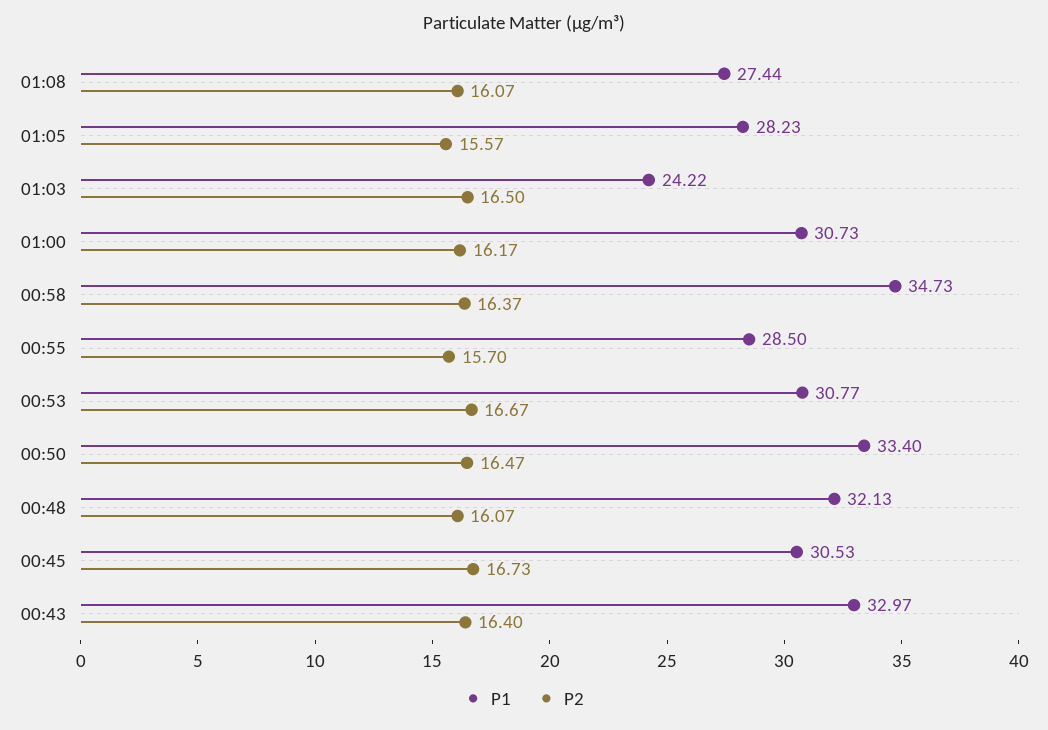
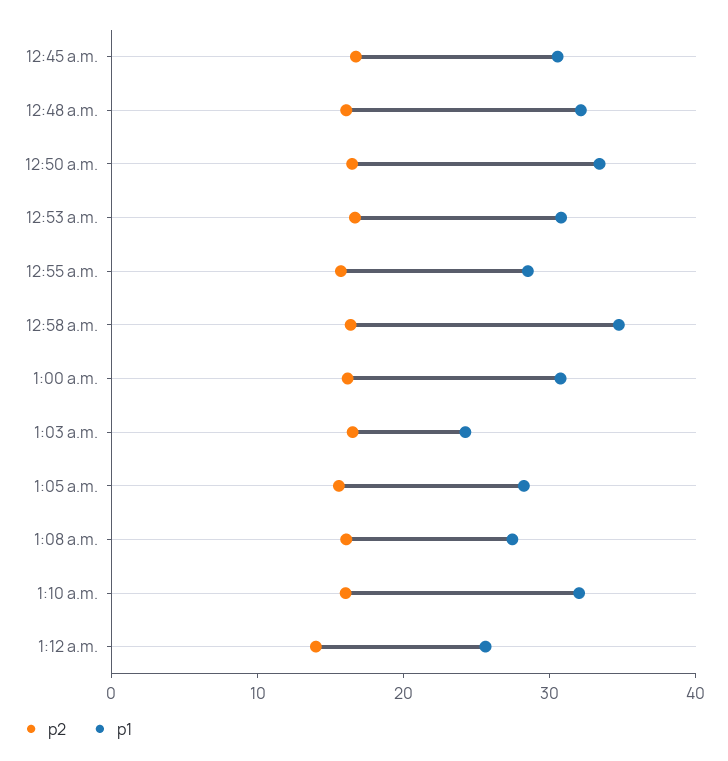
P1, 00:43: 32.97 -> none
P2, 00:43: 16.4 -> none
P2, 1:10 a.m.: none -> 16
P1, 1:10 a.m.: none -> 32
P2, 1:12 a.m.: none -> 14
P1, 1:12 a.m.: none -> 26

